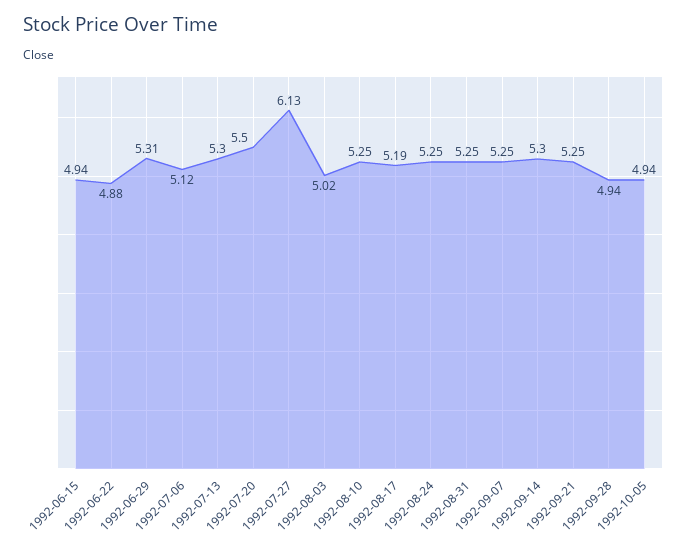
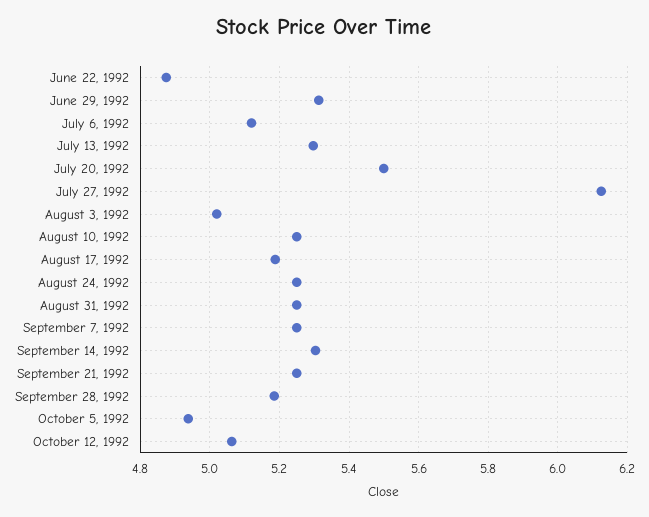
1992-06-15: 4.94 -> none
1992-09-28: 4.94 -> 5.18
October 12, 1992: none -> 5.06

